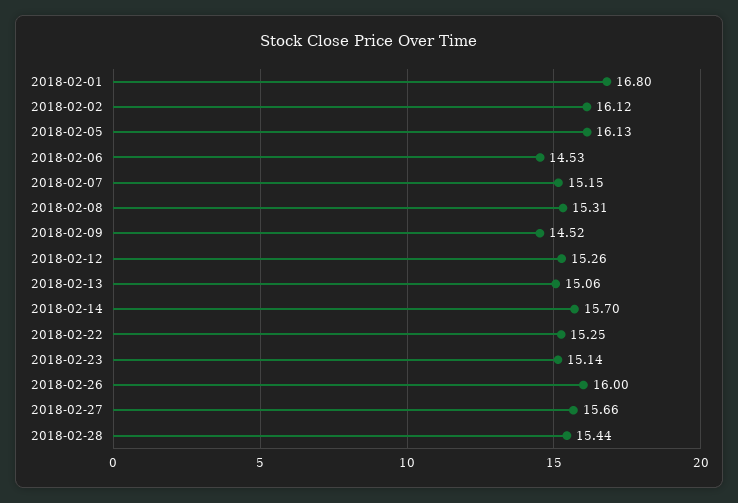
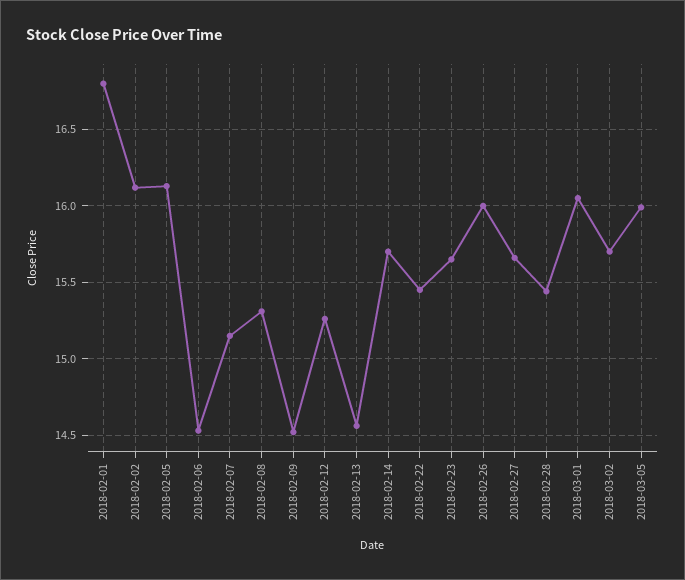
2018-02-13: 15.06 -> 14.55
2018-02-22: 15.25 -> 15.45
2018-02-23: 15.14 -> 15.65
2018-03-01: none -> 16.05
2018-03-02: none -> 15.7
2018-03-05: none -> 16

